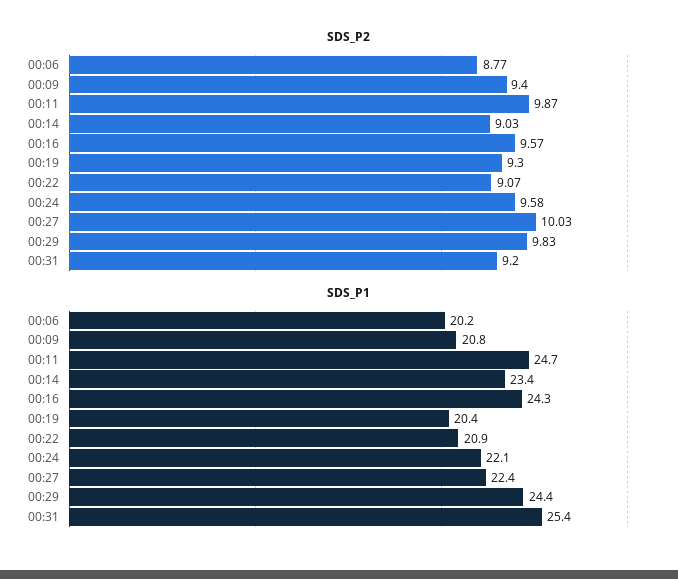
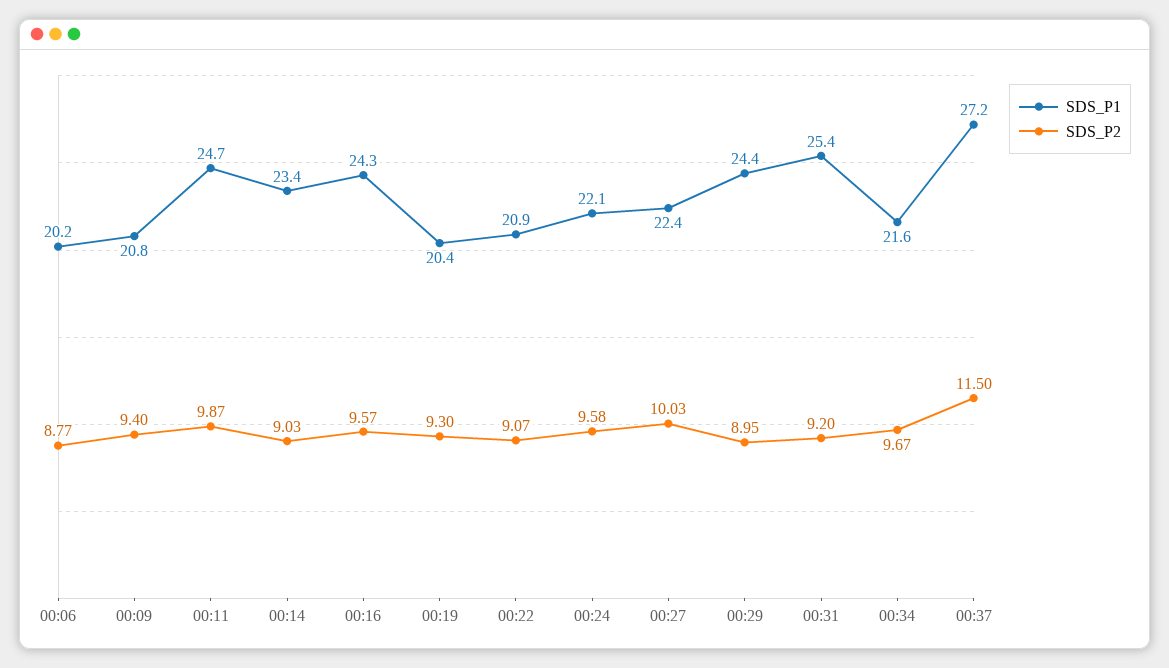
SDS_P2, 00:29: 9.83 -> 8.95
SDS_P1, 00:34: none -> 21.6
SDS_P2, 00:34: none -> 9.67
SDS_P1, 00:37: none -> 27.2
SDS_P2, 00:37: none -> 11.5

